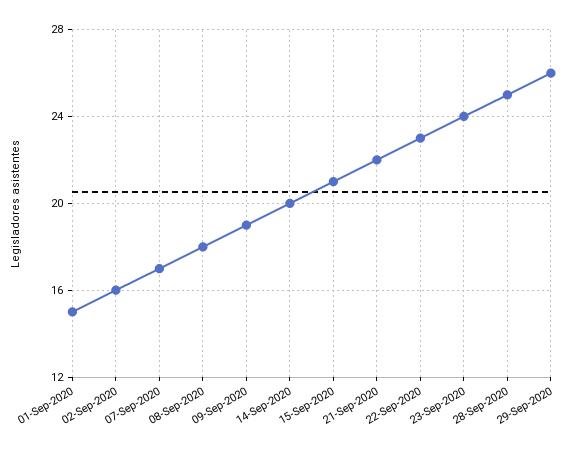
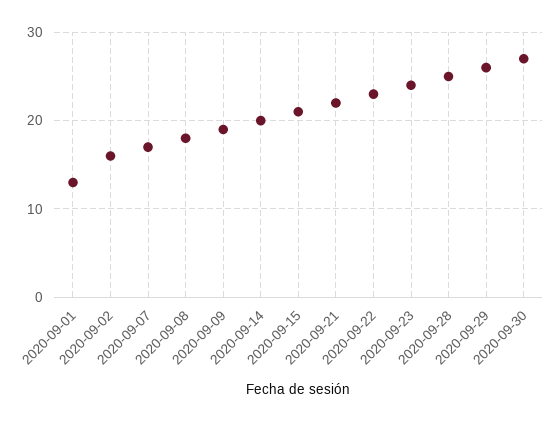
01-Sep-2020: 15 -> 13
2020-09-30: none -> 27

